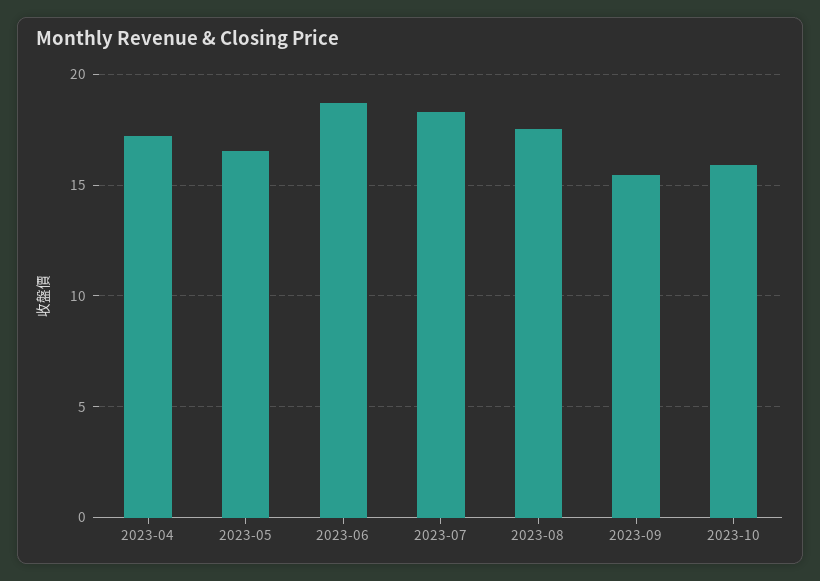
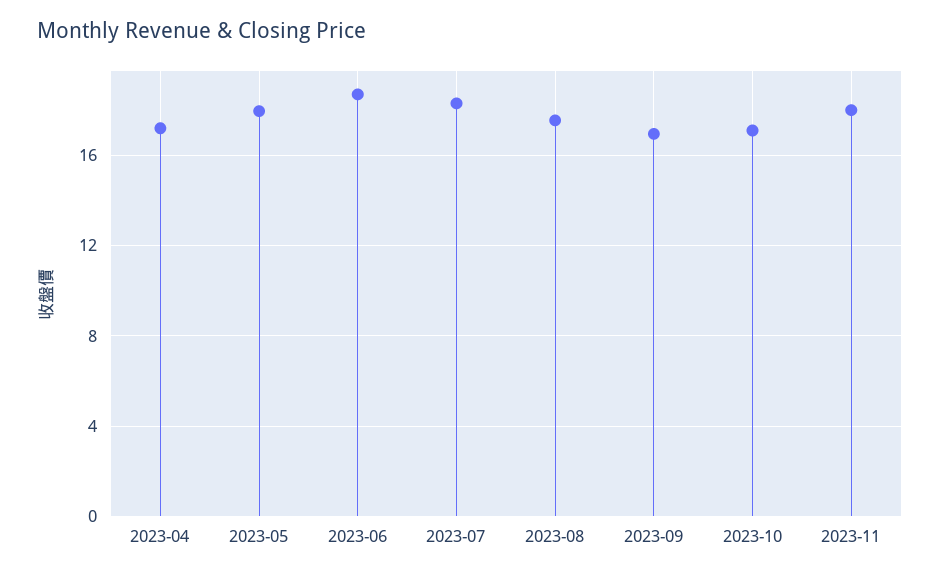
2023-05: 16.5 -> 18
2023-09: 15.5 -> 17
2023-10: 16 -> 17
2023-11: none -> 18

